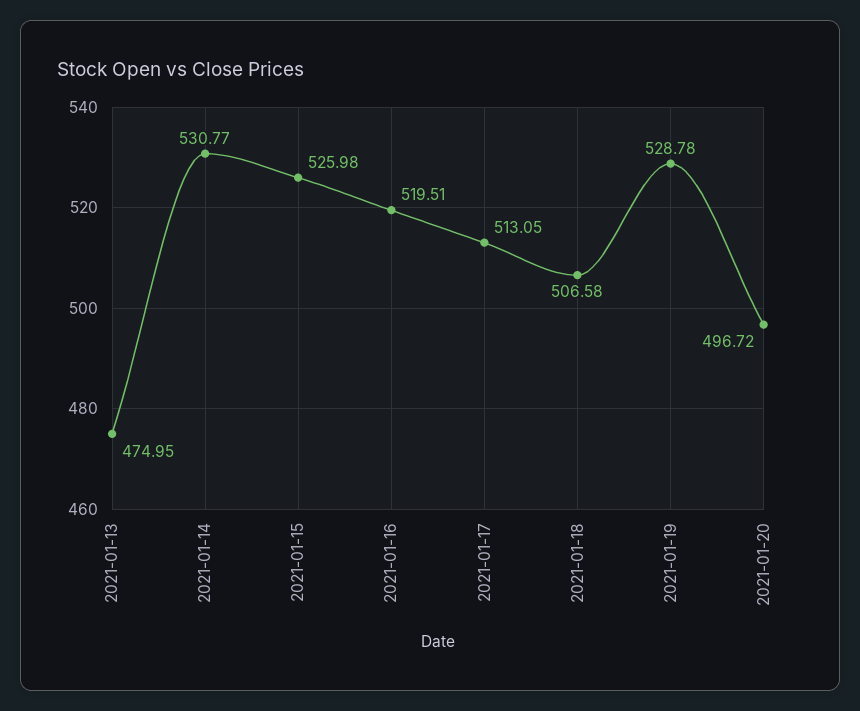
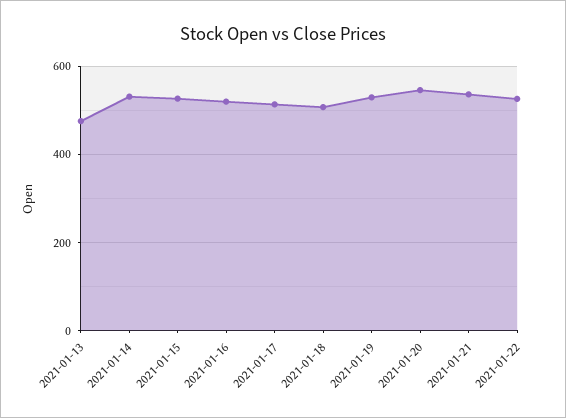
2021-01-20: 496.72 -> 540
2021-01-21: none -> 540
2021-01-22: none -> 520

